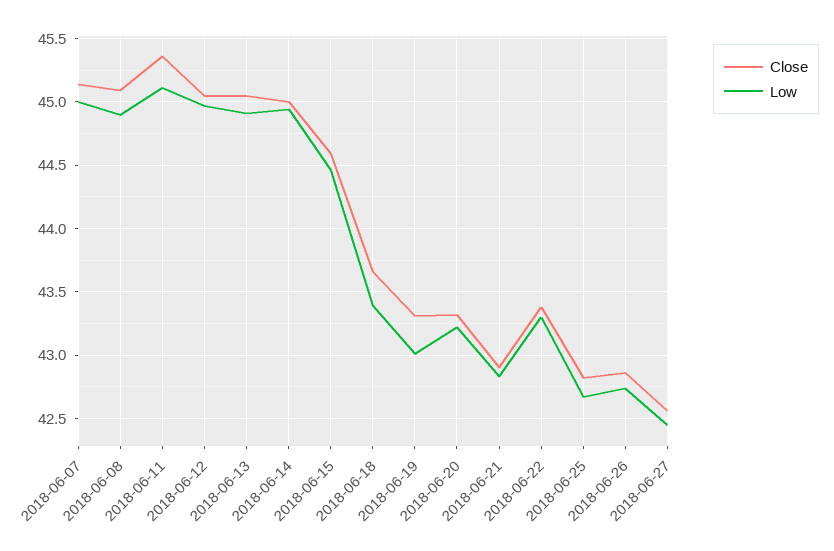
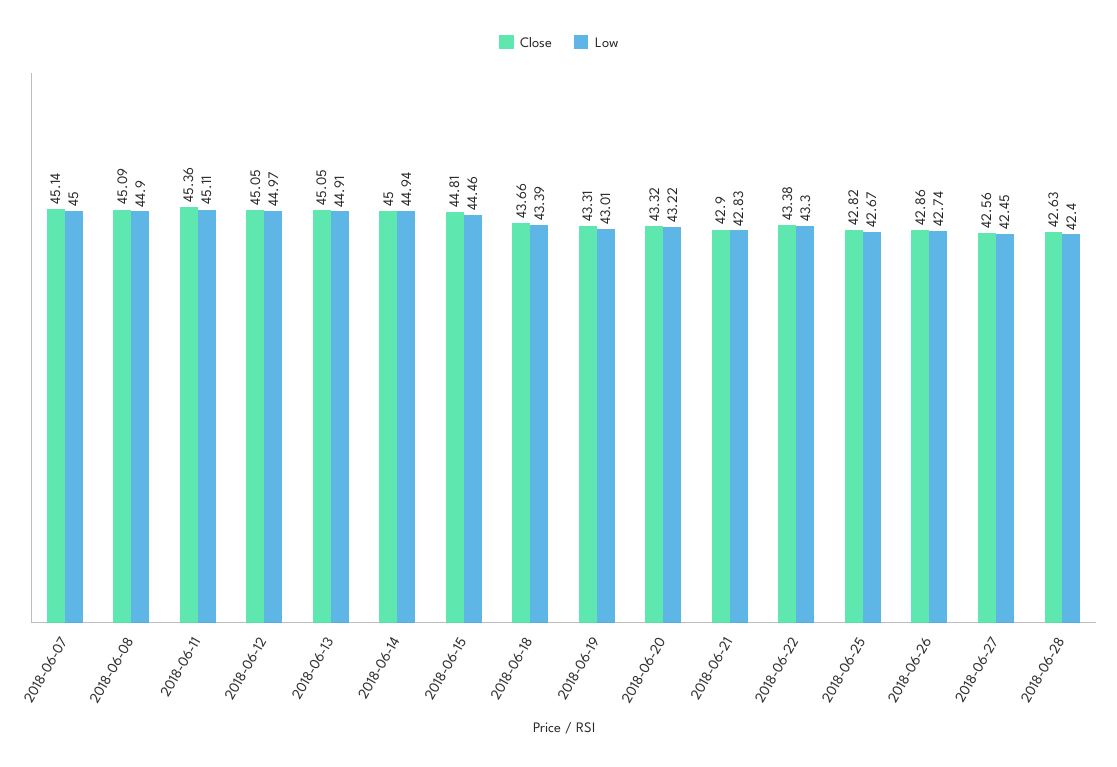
Close, 2018-06-15: 44.6 -> 44.81
Close, 2018-06-28: none -> 42.63
Low, 2018-06-28: none -> 42.4

